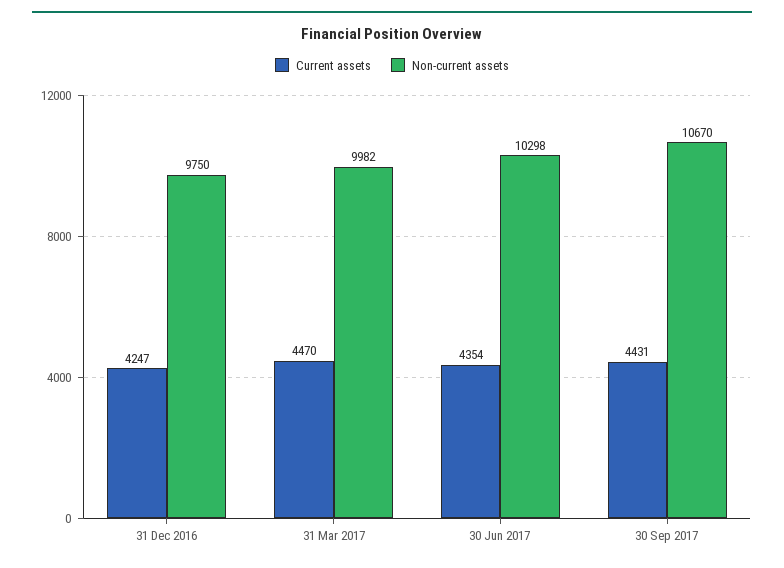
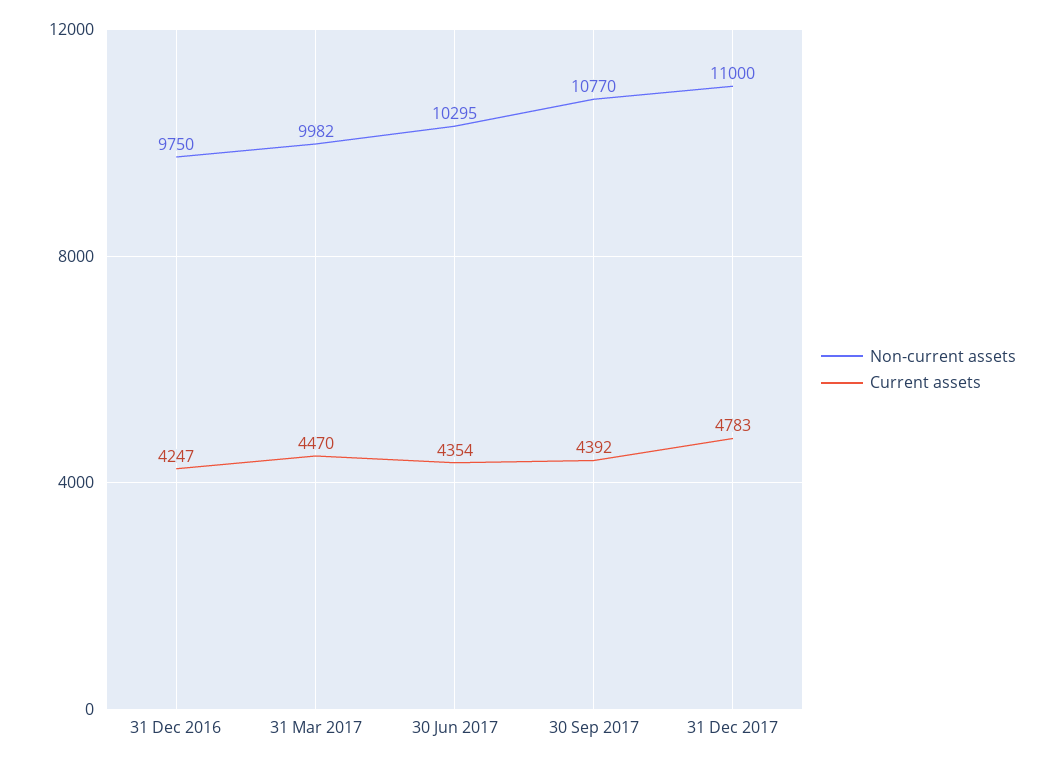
Non-current assets, 30 Jun 2017: 10298 -> 10295
Current assets, 30 Sep 2017: 4431 -> 4392
Non-current assets, 30 Sep 2017: 10670 -> 10770
Non-current assets, 31 Dec 2017: none -> 11000
Current assets, 31 Dec 2017: none -> 4783

